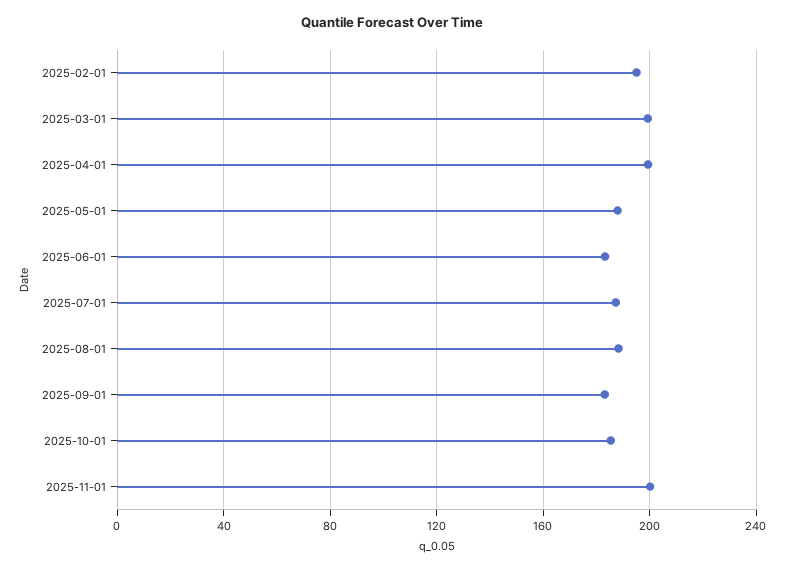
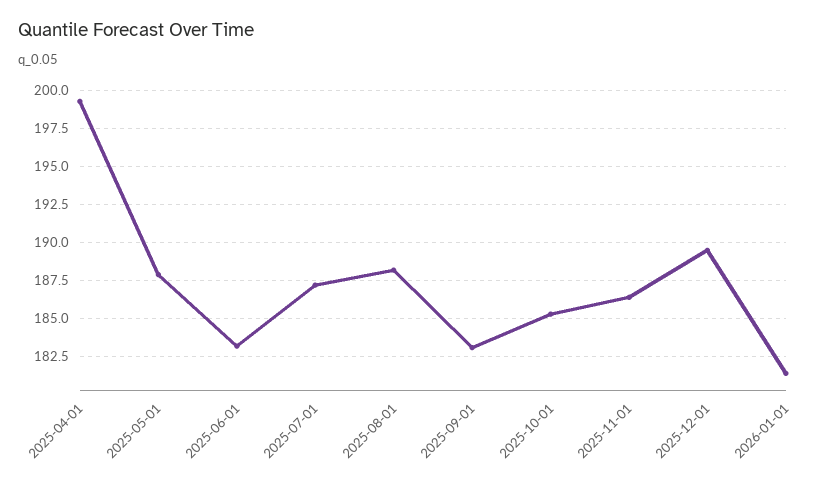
2025-02-01: 195 -> none
2025-03-01: 200 -> none
2025-11-01: 200 -> 186.5
2025-12-01: none -> 189.5
2026-01-01: none -> 181.5

